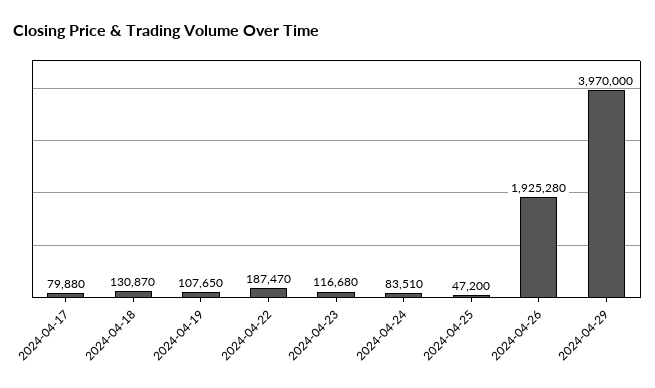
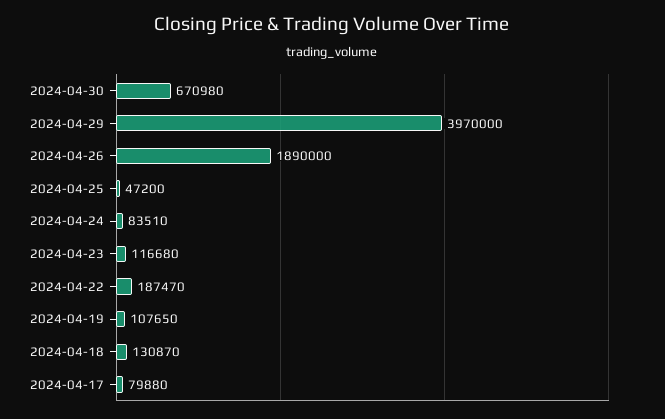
2024-04-26: 1925280 -> 1890000
2024-04-30: none -> 670980

